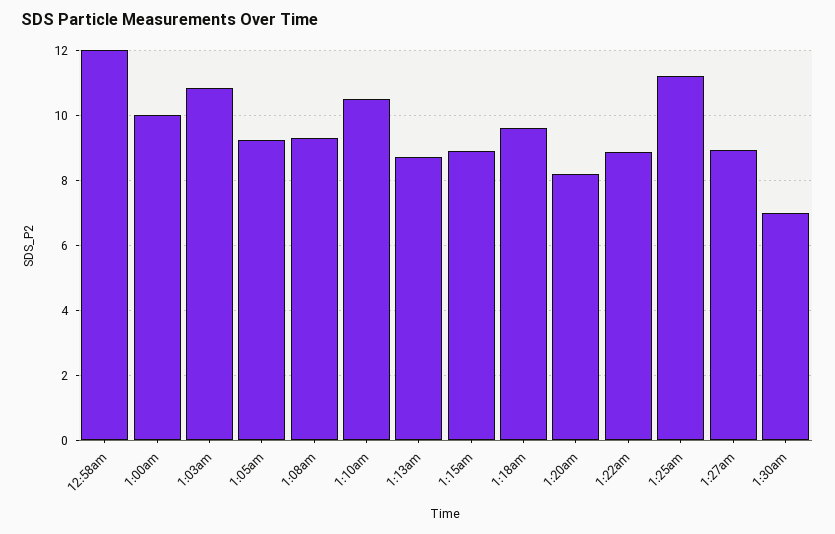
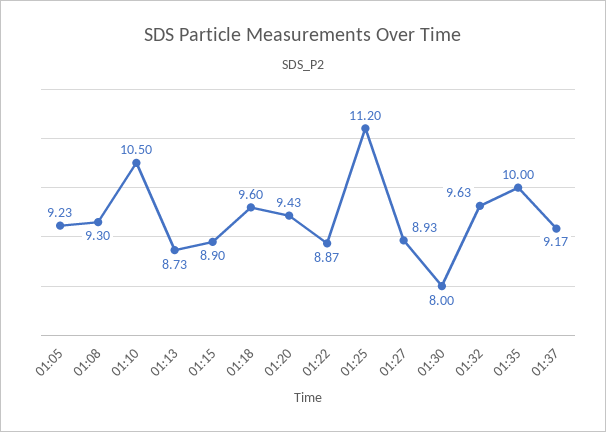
12:58am: 12 -> none
1:00am: 10 -> none
1:03am: 10.8 -> none
1:20am: 8.2 -> 9.43
1:30am: 7 -> 8
01:32: none -> 9.63
01:35: none -> 10
01:37: none -> 9.17

